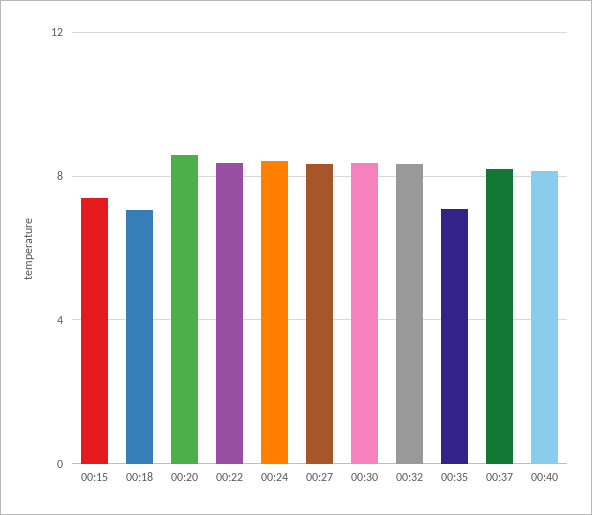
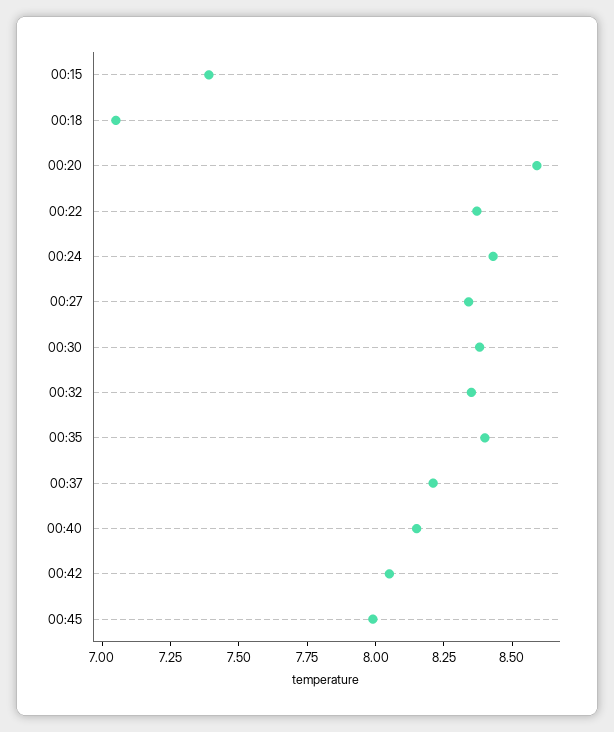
00:35: 7 -> 8.4
00:42: none -> 8.05
00:45: none -> 8

